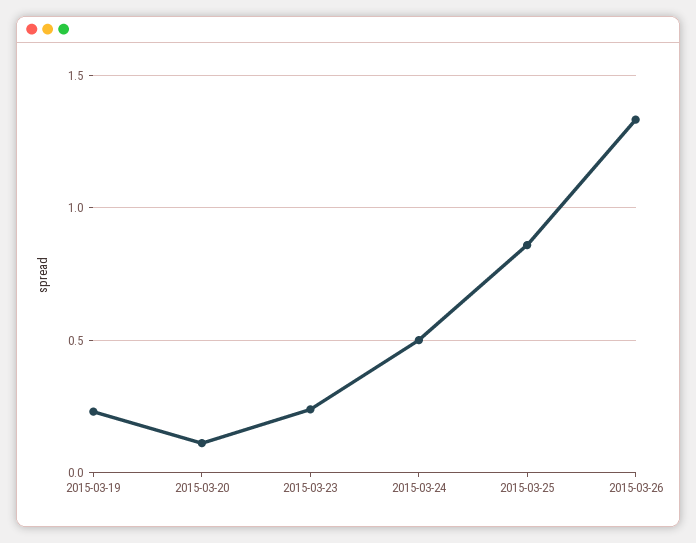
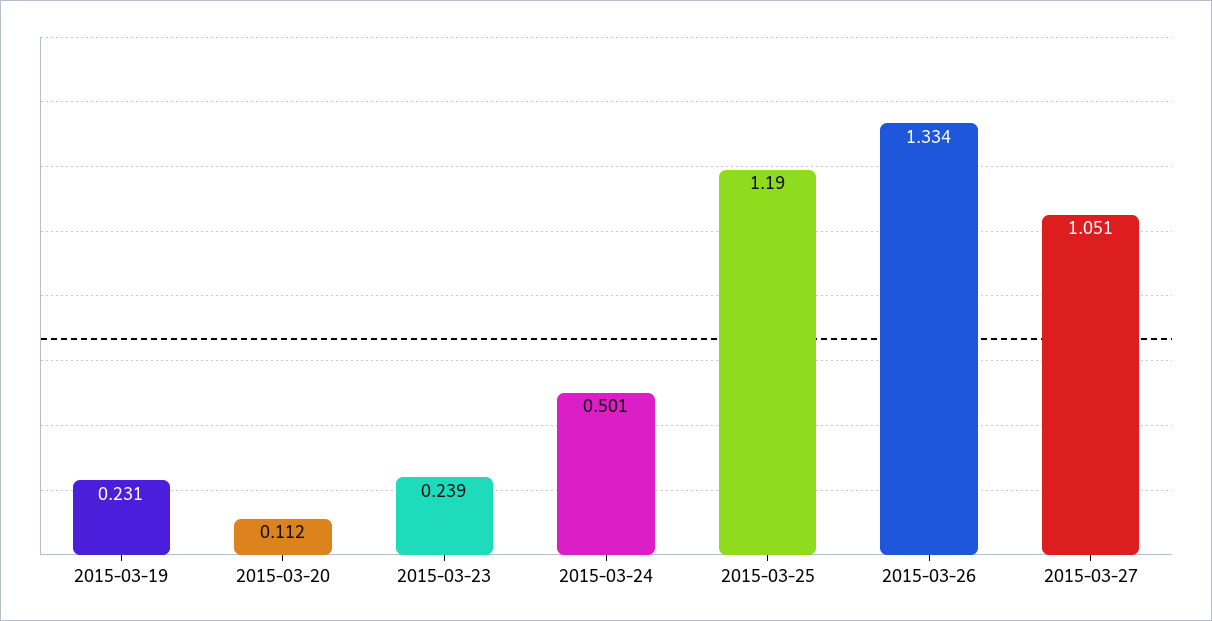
2015-03-25: 0.85 -> 1.19
2015-03-27: none -> 1.051

